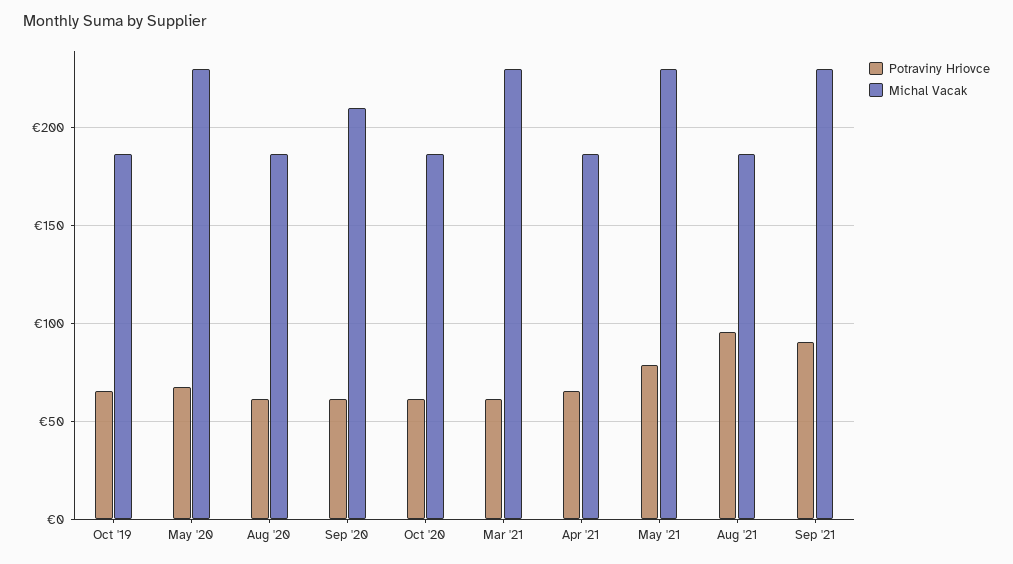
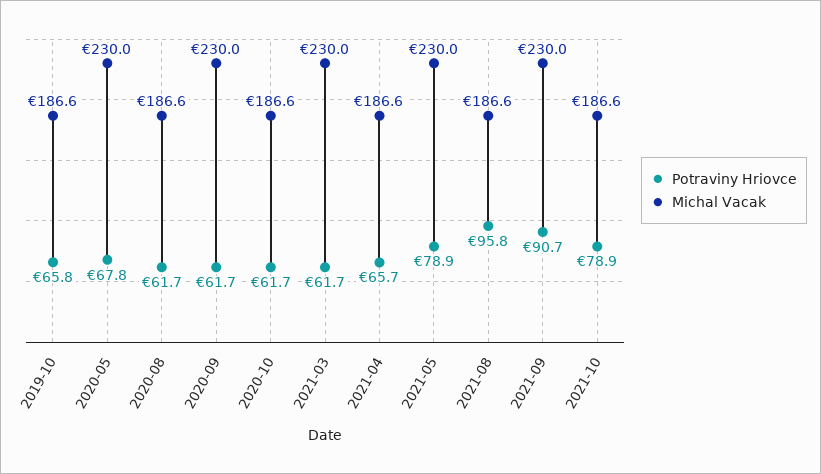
Michal Vacak, Sep '20: 210 -> 230
Potraviny Hriovce, 2021-10: none -> 78.9
Michal Vacak, 2021-10: none -> 186.6

